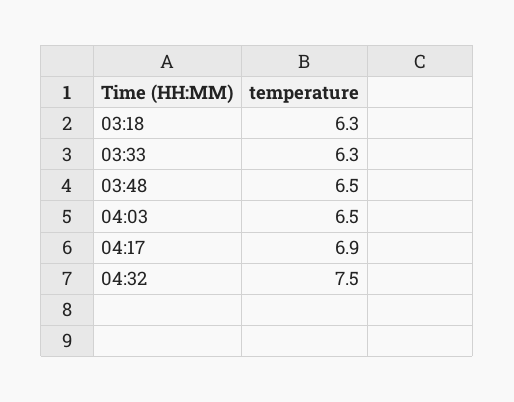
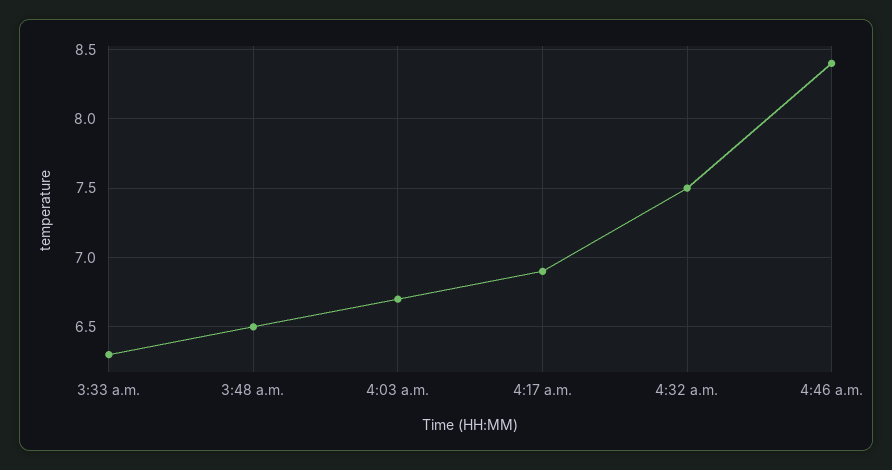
03:18: 6.3 -> none
04:03: 6.5 -> 6.7
4:46 a.m.: none -> 8.4

